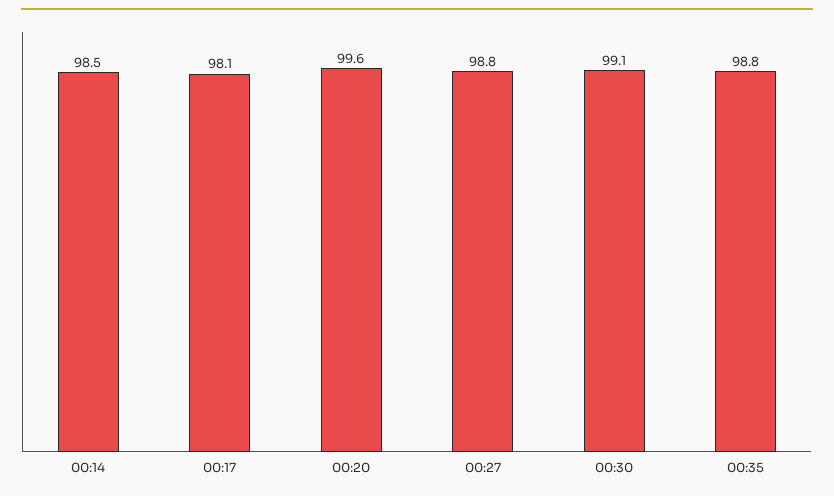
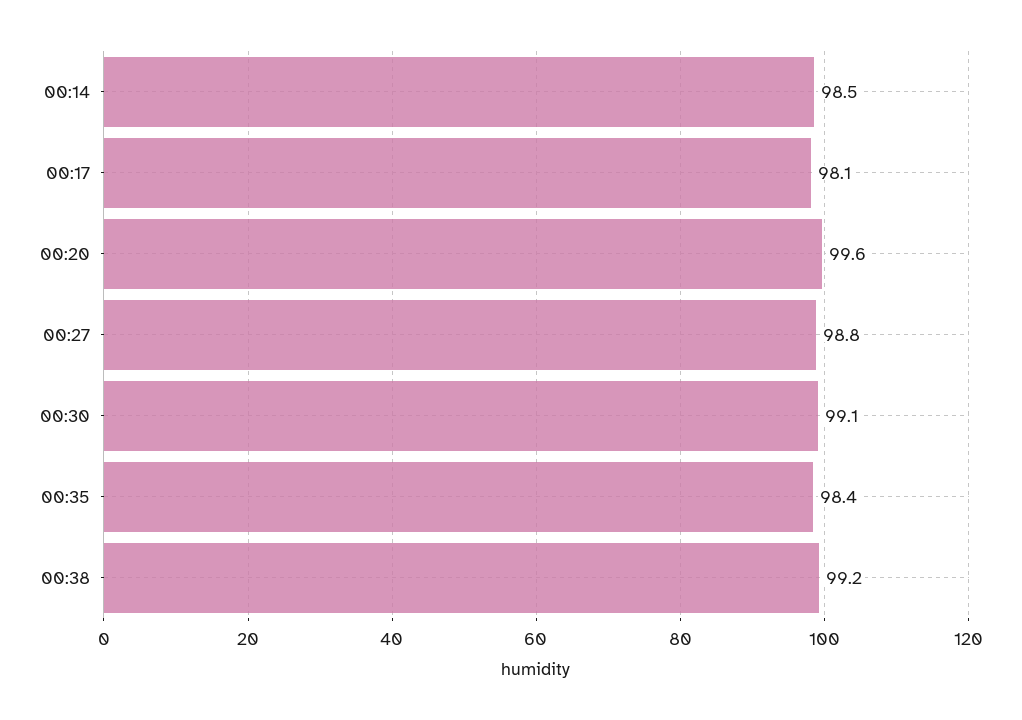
00:35: 98.8 -> 98.4
00:38: none -> 99.2

